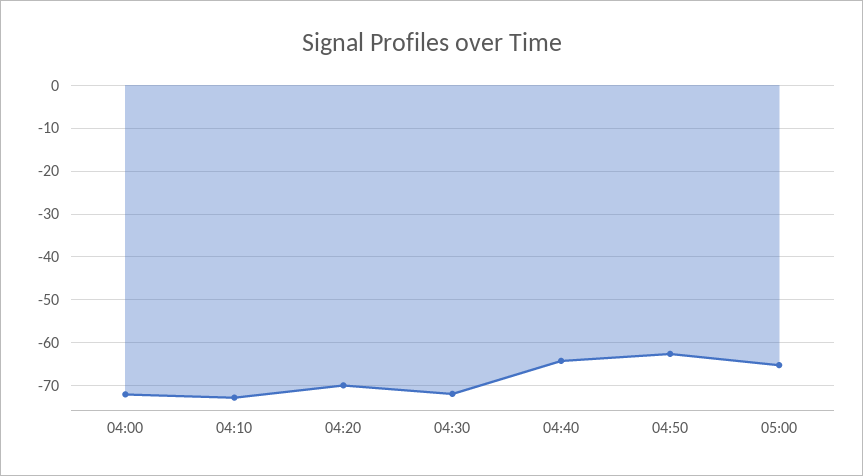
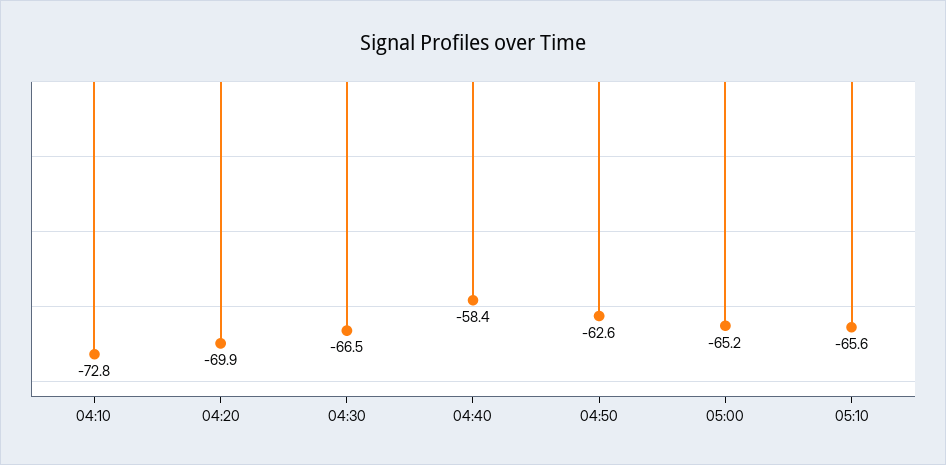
04:00: -72 -> none
04:30: -72 -> -66.5
04:40: -64 -> -58.4
05:10: none -> -65.6

